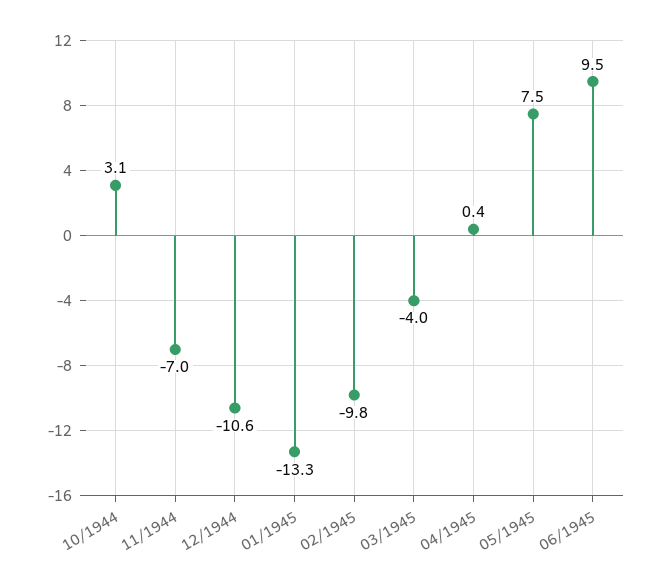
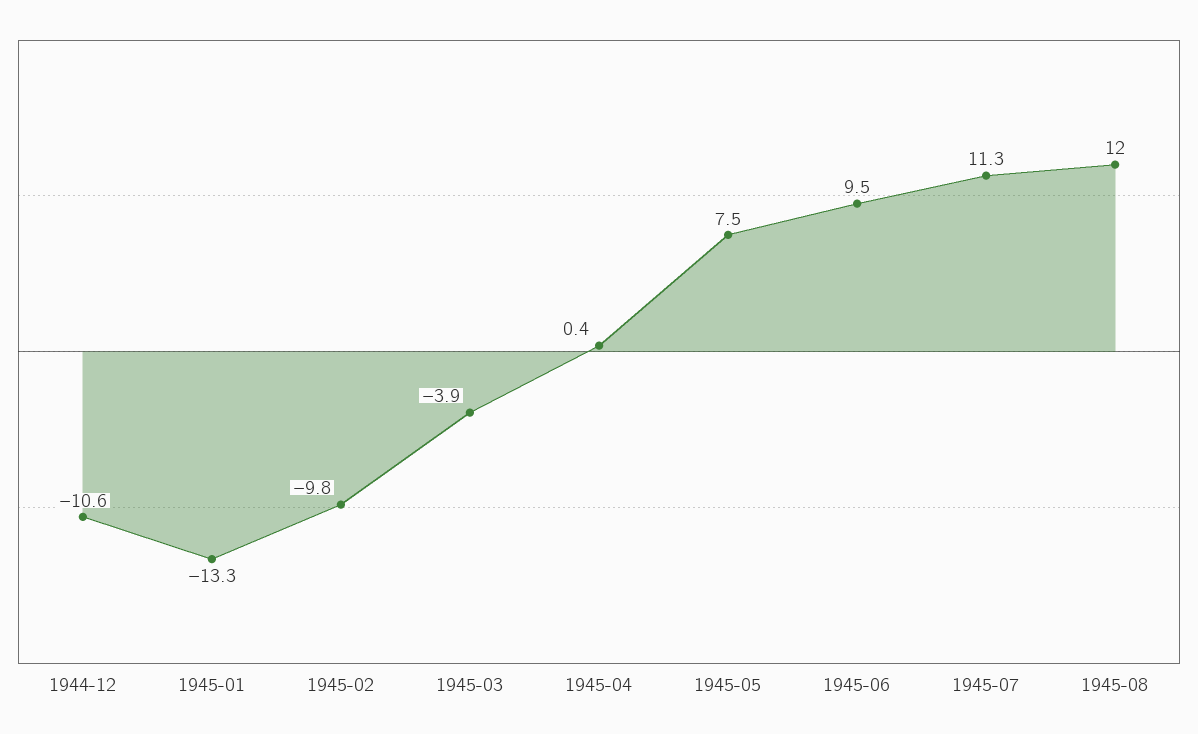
10/1944: 3.1 -> none
11/1944: -7 -> none
03/1945: -4 -> -3.9
1945-07: none -> 11.3
1945-08: none -> 12

